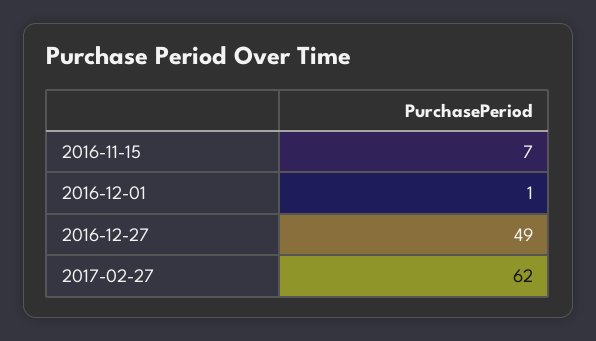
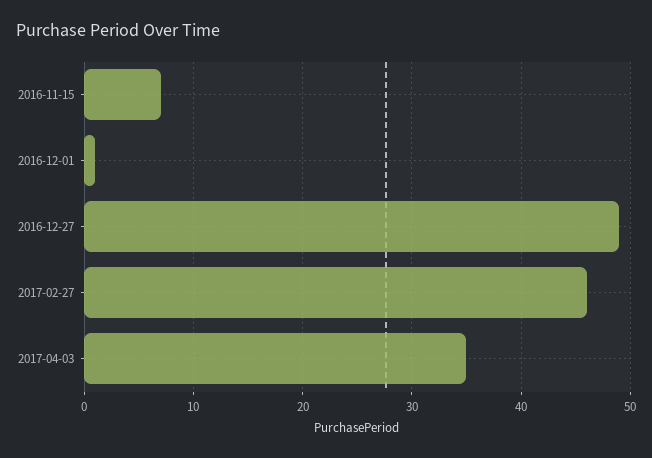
2017-02-27: 62 -> 46
2017-04-03: none -> 35

